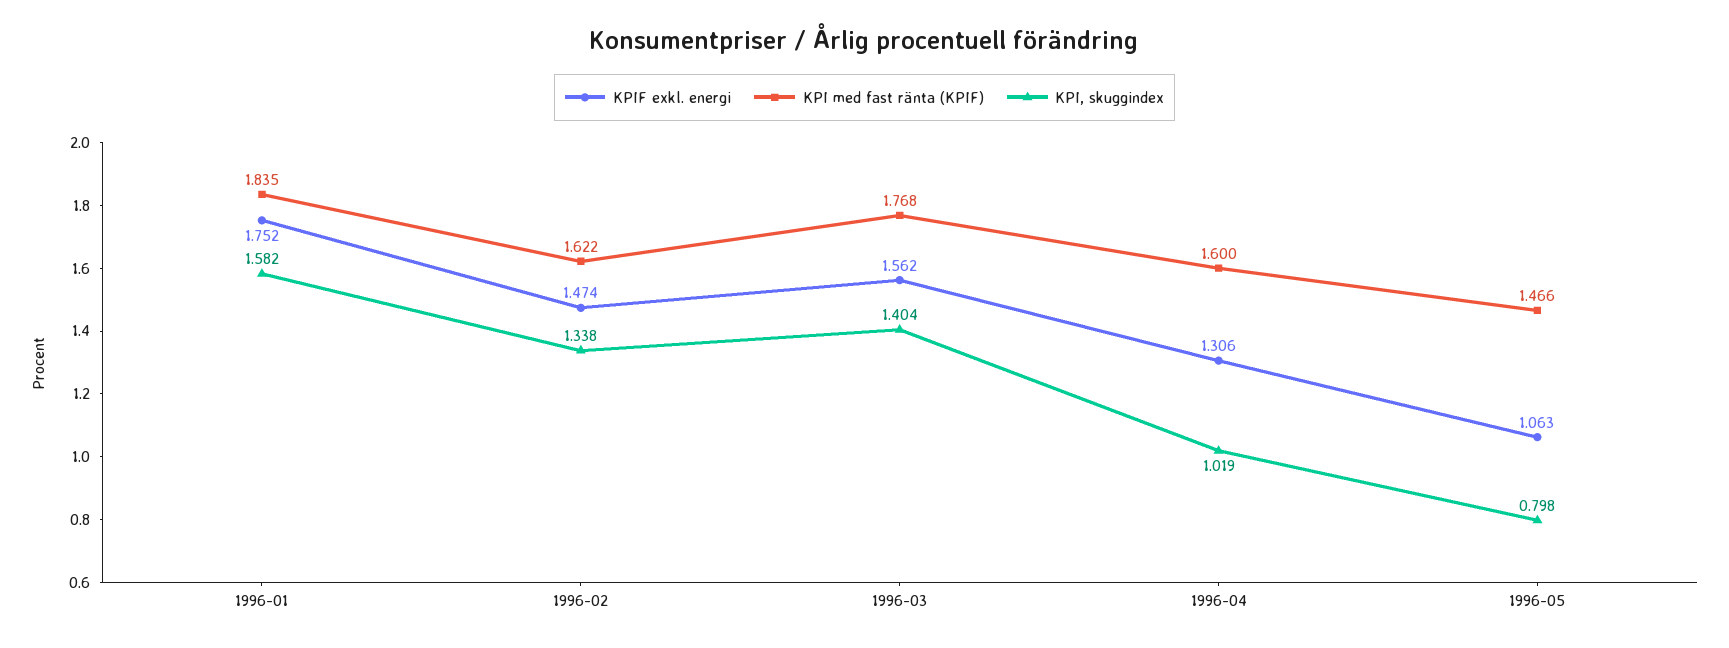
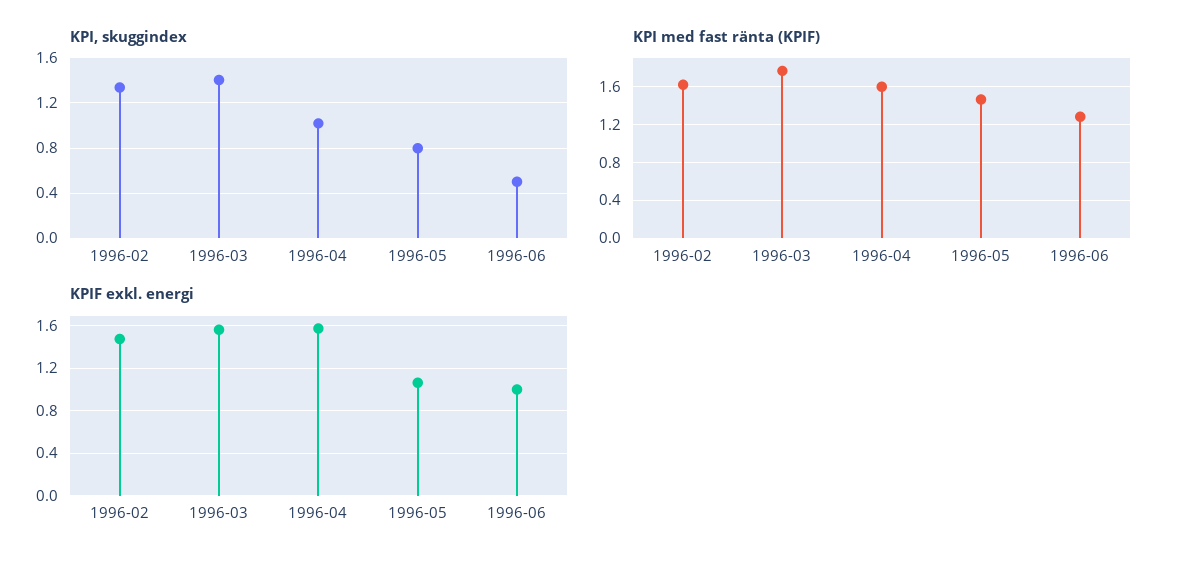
KPIF exkl. energi, 1996-01: 1.752 -> none
KPI med fast ränta (KPIF), 1996-01: 1.835 -> none
KPI, skuggindex, 1996-01: 1.582 -> none
KPIF exkl. energi, 1996-04: 1.306 -> 1.6
KPI, skuggindex, 1996-06: none -> 0.5
KPI med fast ränta (KPIF), 1996-06: none -> 1.3
KPIF exkl. energi, 1996-06: none -> 1

